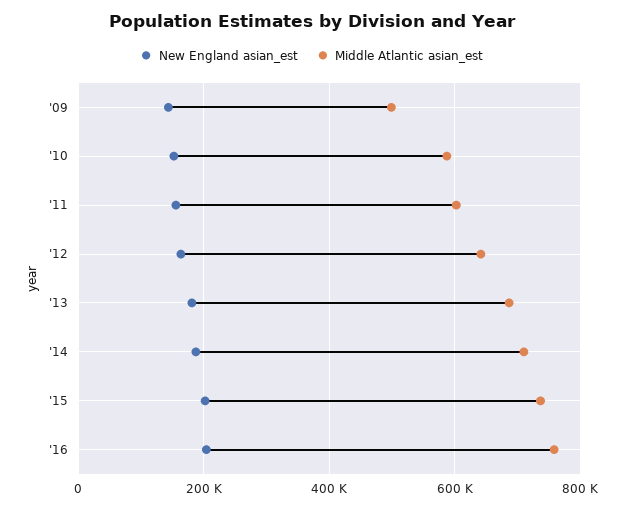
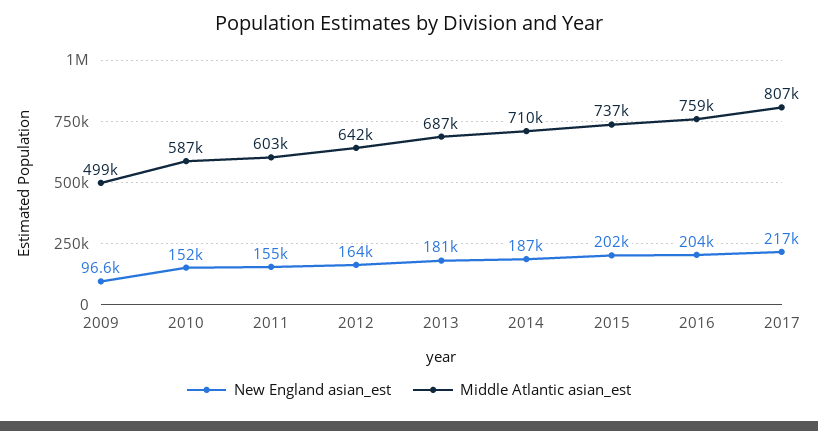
New England asian_est, '09: 140000 -> 96600
New England asian_est, 2017: none -> 217000
Middle Atlantic asian_est, 2017: none -> 807000

